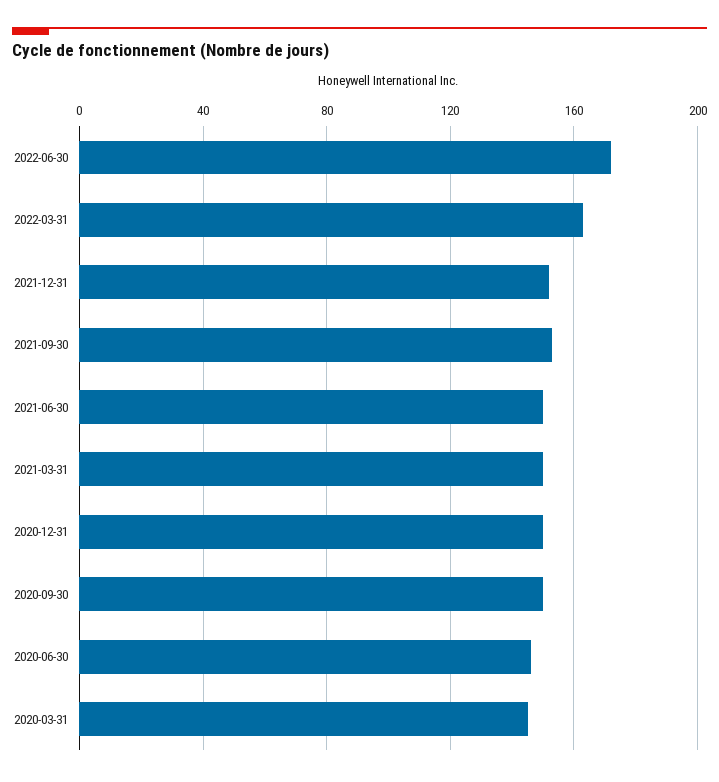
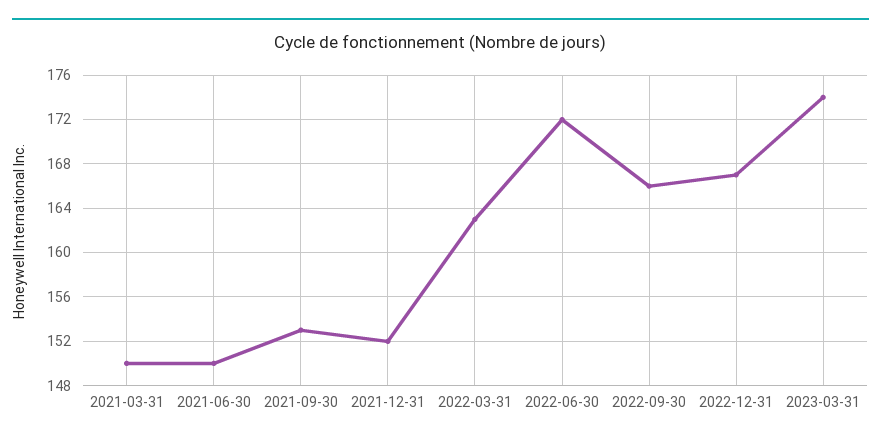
2020-12-31: 150 -> none
2020-09-30: 150 -> none
2020-06-30: 145 -> none
2020-03-31: 145 -> none
2022-09-30: none -> 166
2022-12-31: none -> 167
2023-03-31: none -> 174

